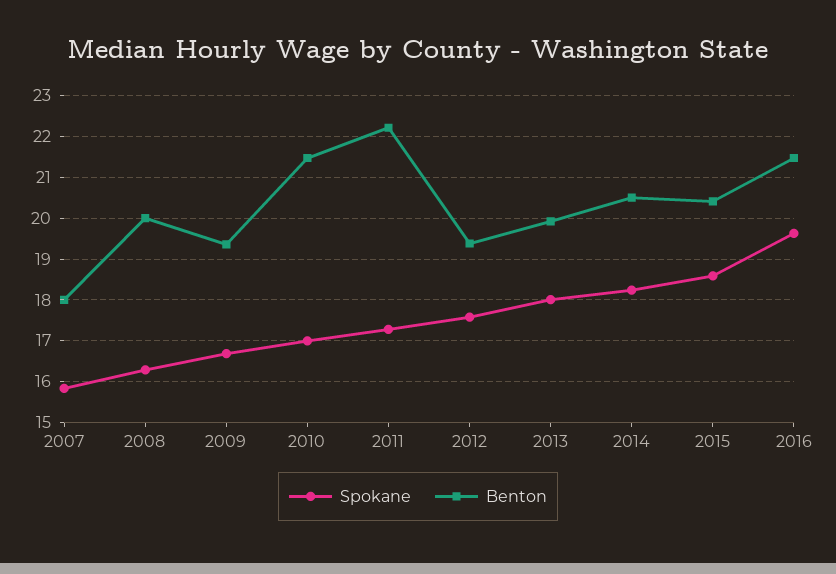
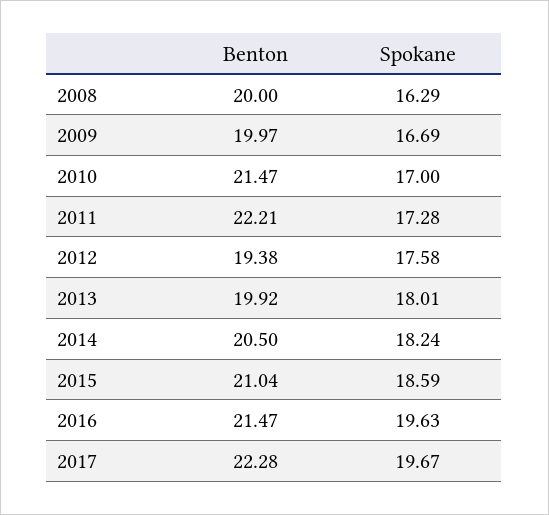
Spokane, 2007: 15.8 -> none
Benton, 2007: 18 -> none
Benton, 2009: 19.4 -> 19.97
Benton, 2015: 20.4 -> 21.04
Benton, 2017: none -> 22.28
Spokane, 2017: none -> 19.67

